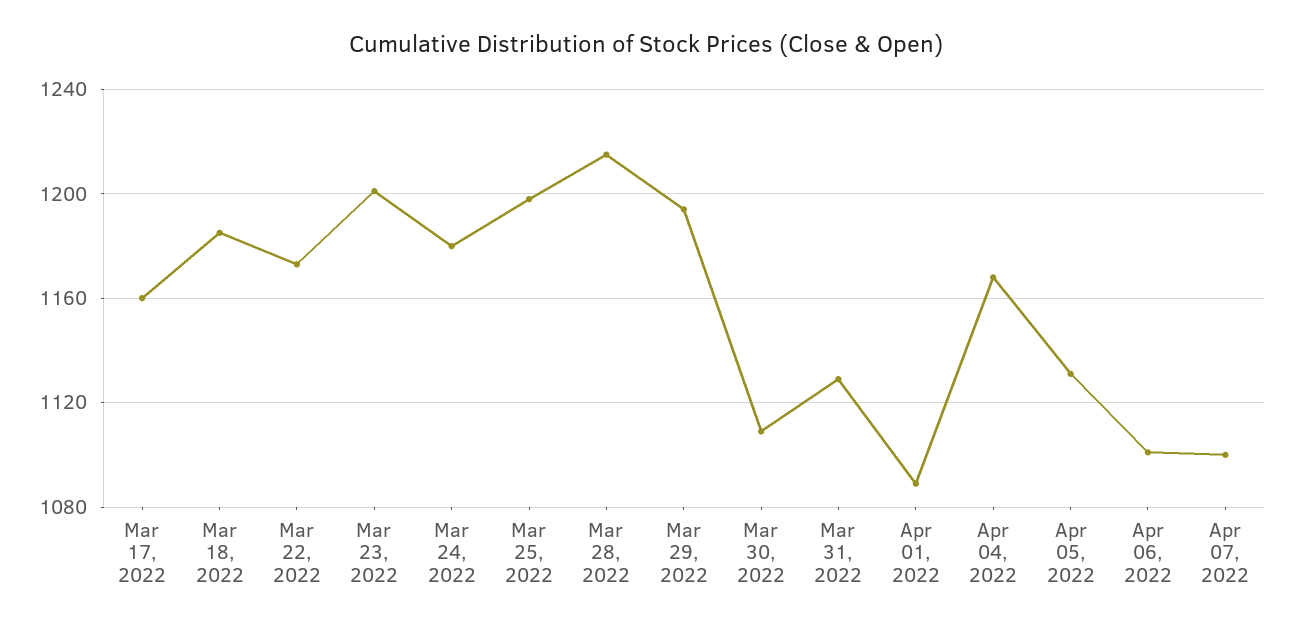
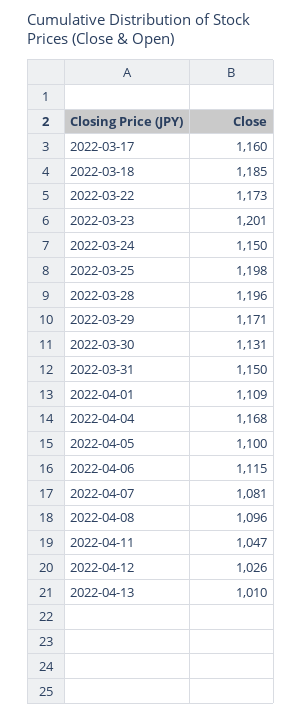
Mar 24, 2022: 1180 -> 1150
Mar 28, 2022: 1215 -> 1196
Mar 29, 2022: 1195 -> 1171
Mar 30, 2022: 1110 -> 1131
Mar 31, 2022: 1130 -> 1150
Apr 01, 2022: 1090 -> 1109
Apr 05, 2022: 1130 -> 1100
Apr 06, 2022: 1100 -> 1115
Apr 07, 2022: 1100 -> 1081
2022-04-08: none -> 1096
2022-04-11: none -> 1047
2022-04-12: none -> 1026
2022-04-13: none -> 1010

